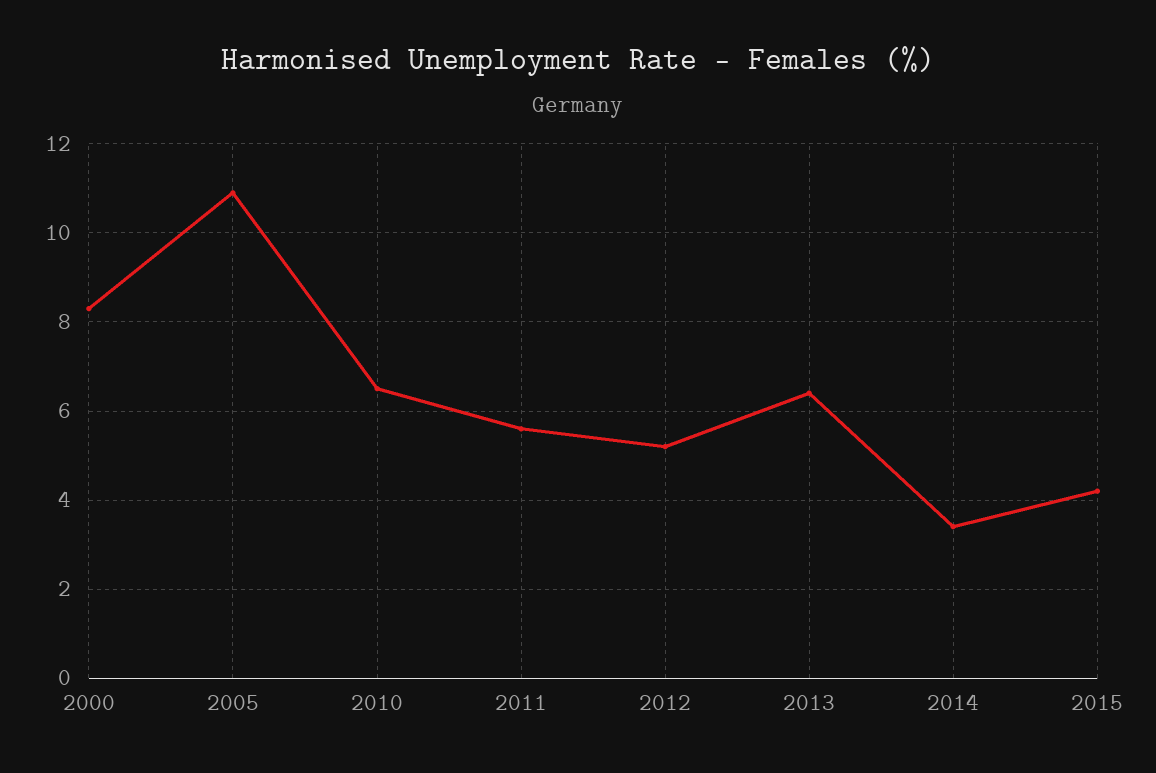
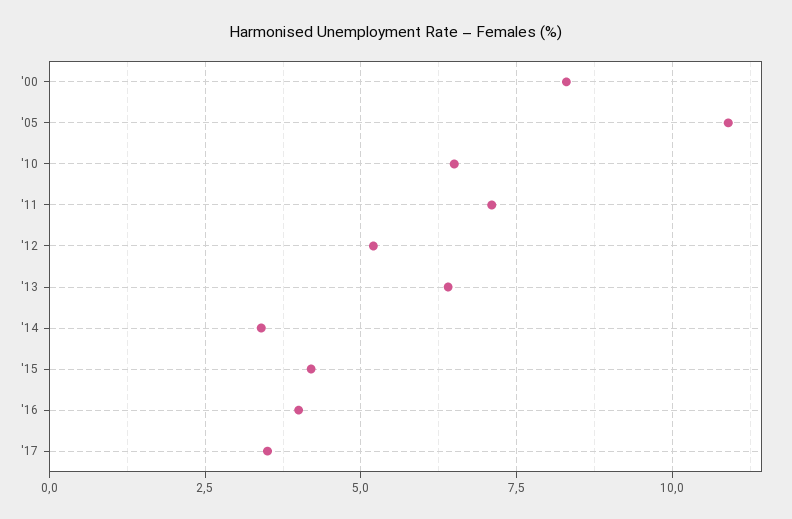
2011: 5.5 -> 7
'16: none -> 4
'17: none -> 3.5

